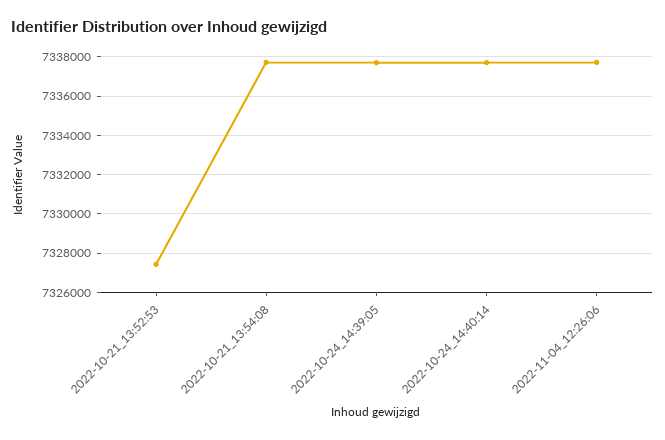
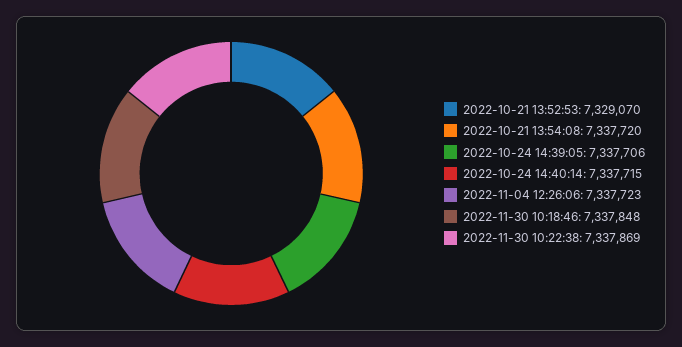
2022-10-21_13:52:53: 7327500 -> 7329070
2022-11-30 10:18:46: none -> 7337848
2022-11-30 10:22:38: none -> 7337869

